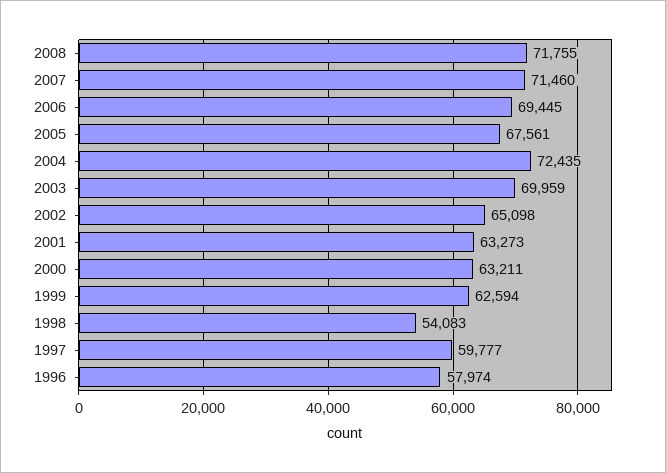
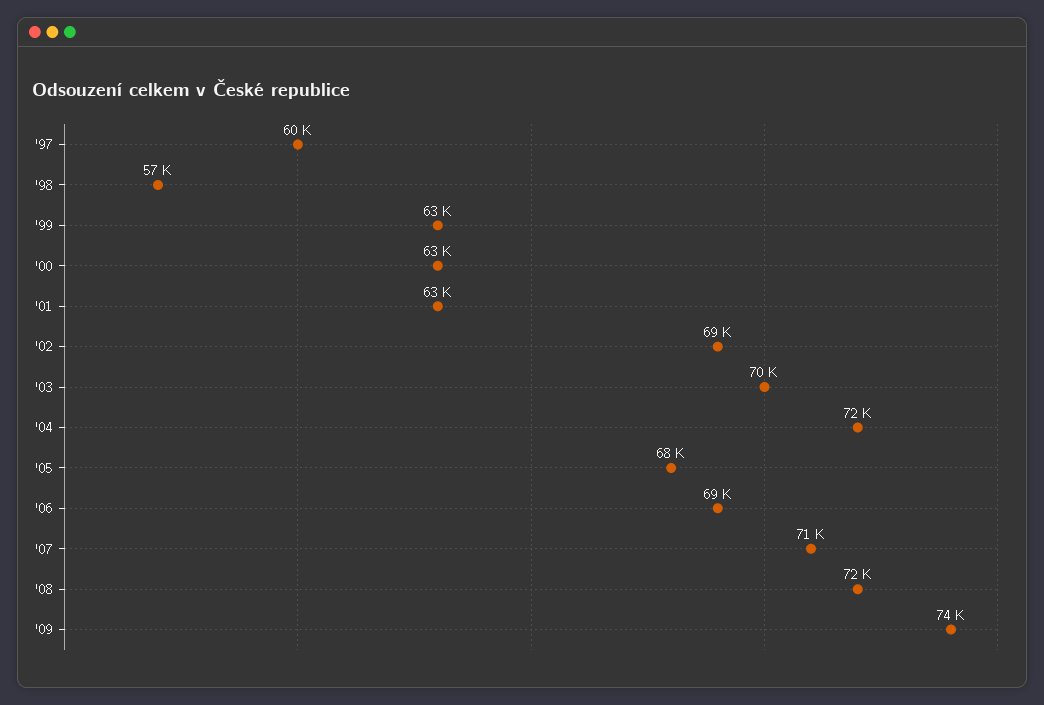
2002: 65098 -> 69000
1998: 54083 -> 57000
1996: 57974 -> none
'09: none -> 74000

